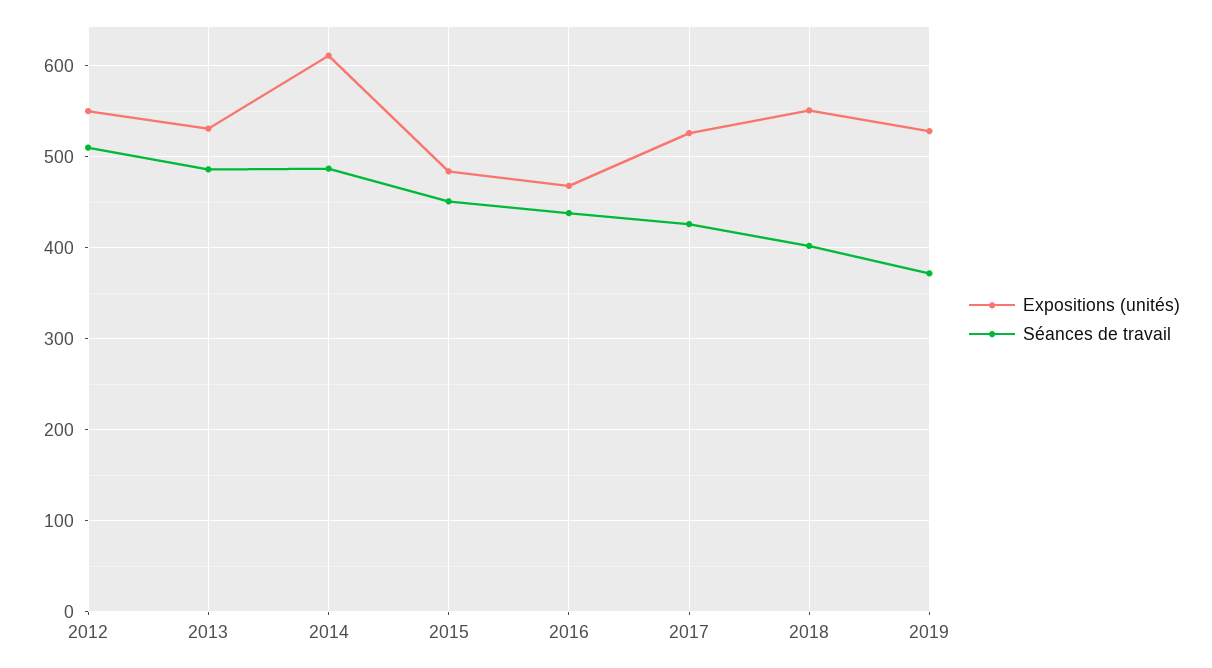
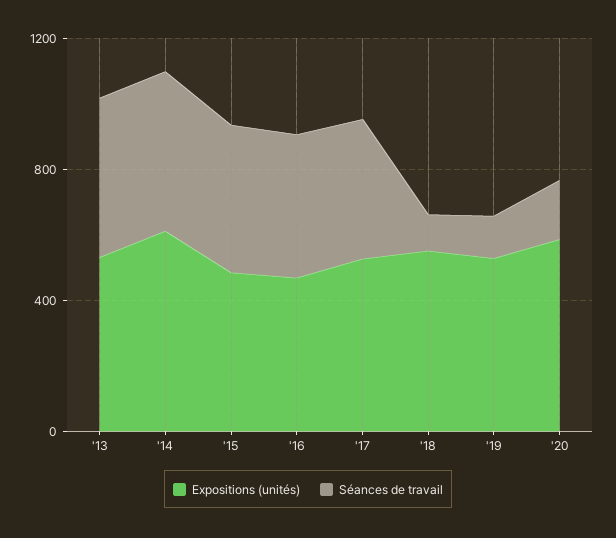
Expositions (unités), 2012: 550 -> none
Séances de travail, 2012: 510 -> none
Séances de travail, 2018: 400 -> 100
Séances de travail, 2019: 370 -> 100
Expositions (unités), '20: none -> 600
Séances de travail, '20: none -> 200

